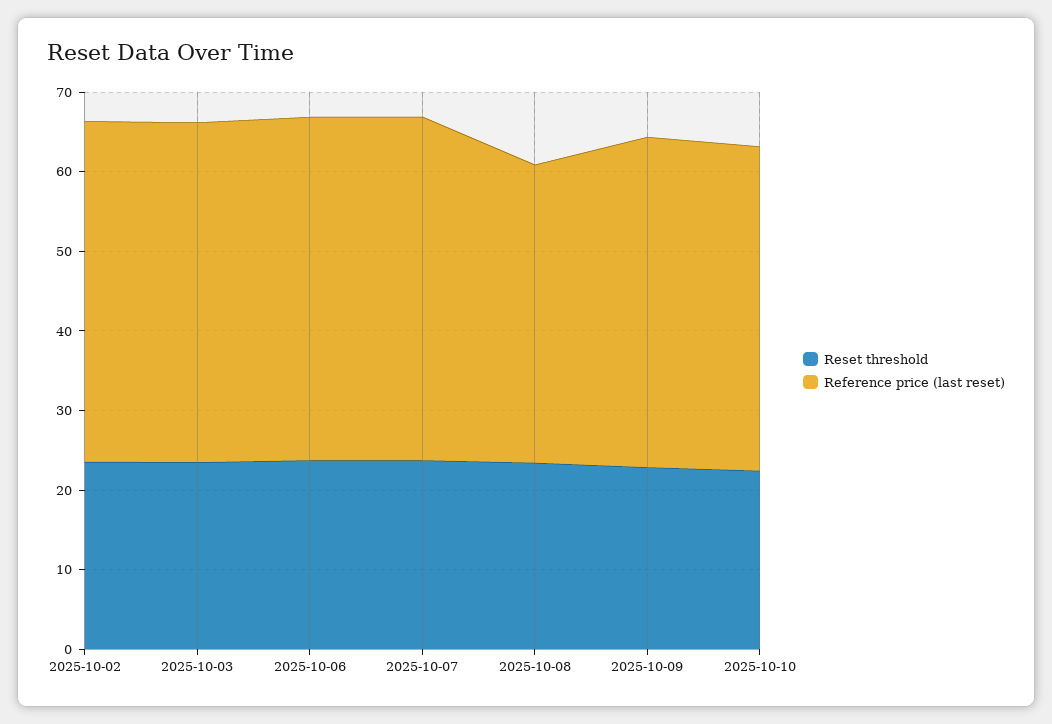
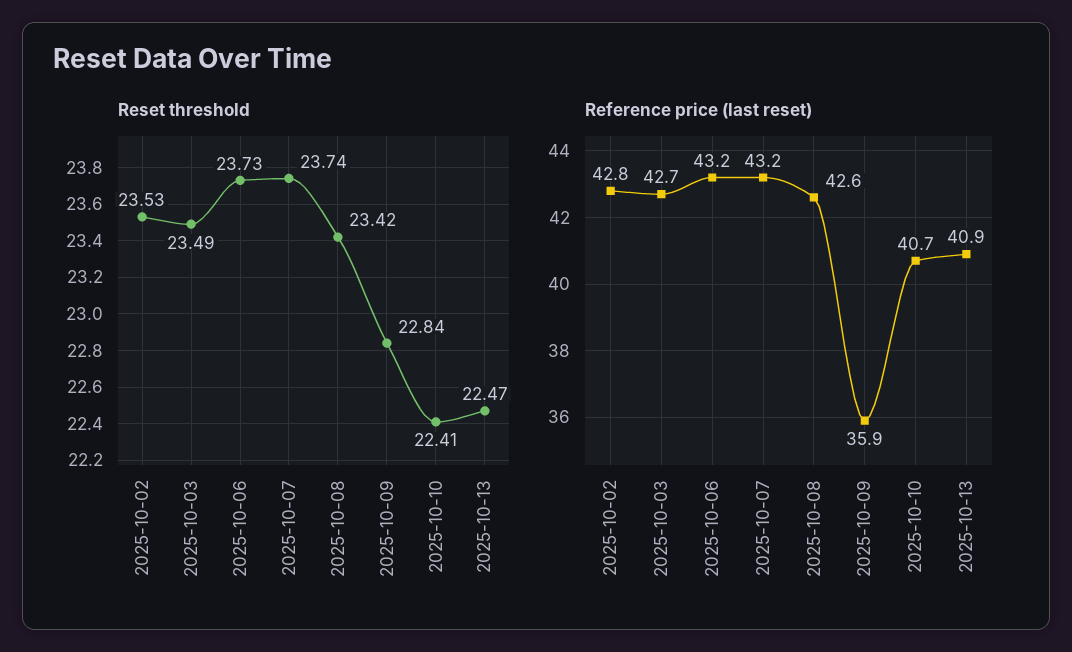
Reference price (last reset), 2025-10-08: 38 -> 42.6
Reference price (last reset), 2025-10-09: 42 -> 35.9
Reset threshold, 2025-10-13: none -> 22.47
Reference price (last reset), 2025-10-13: none -> 40.9

